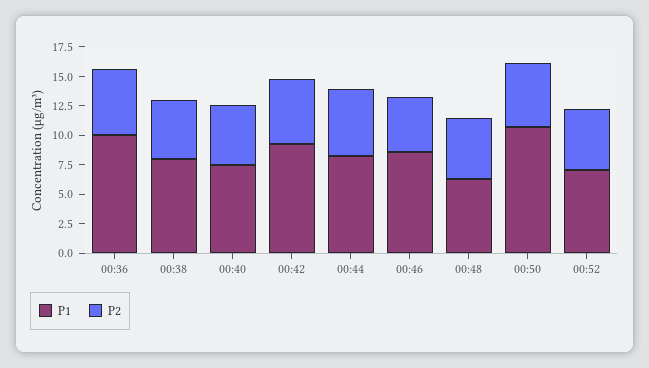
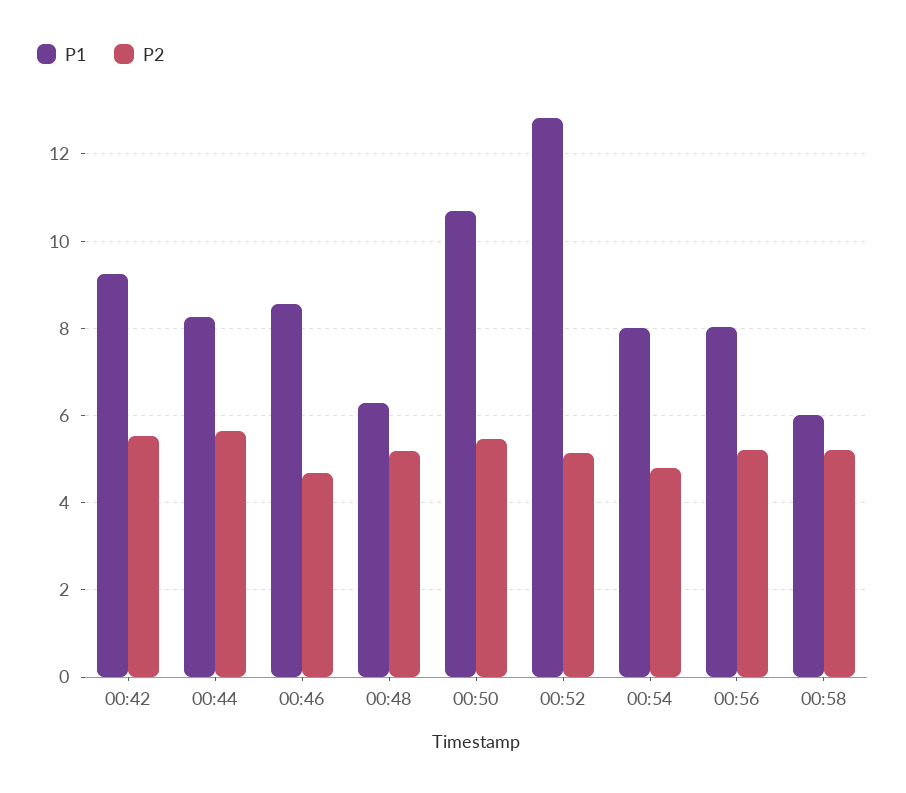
P1, 00:36: 10 -> none
P2, 00:36: 5 -> none
P1, 00:38: 7.5 -> none
P2, 00:38: 5 -> none
P1, 00:40: 7.5 -> none
P2, 00:40: 5 -> none
P1, 00:52: 7.5 -> 12.8
P1, 00:54: none -> 8
P2, 00:54: none -> 4.8
P1, 00:56: none -> 8
P2, 00:56: none -> 5.2
P1, 00:58: none -> 6
P2, 00:58: none -> 5.2

